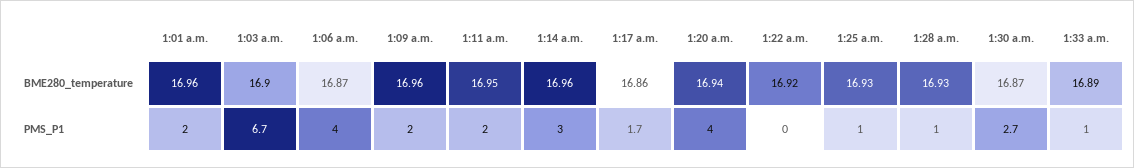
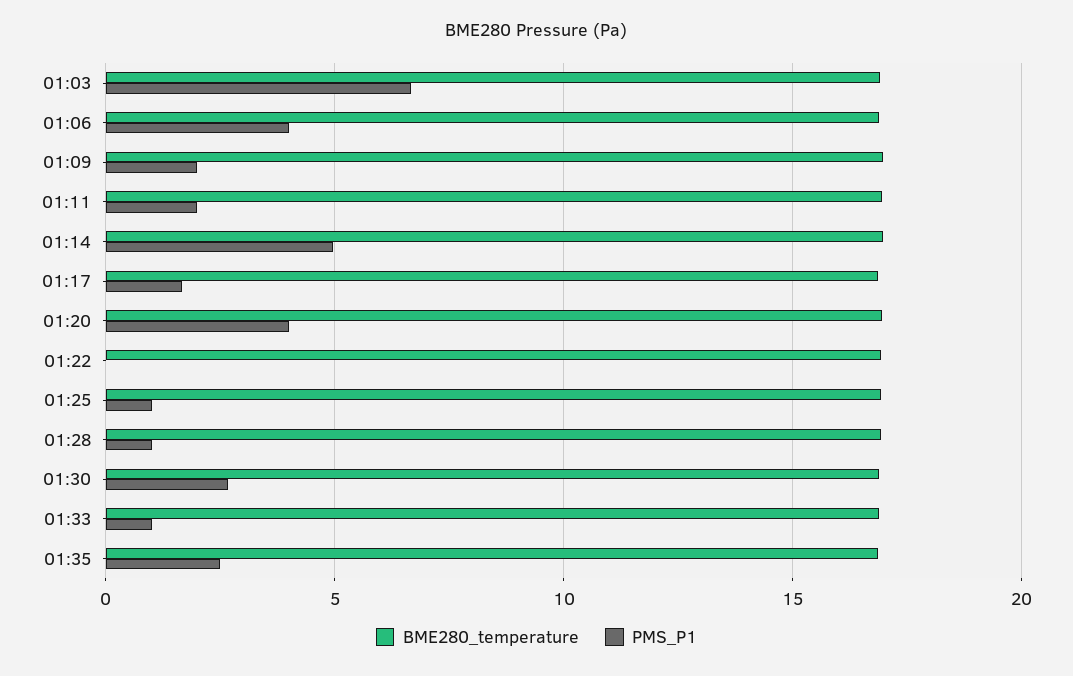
BME280_temperature, 1:01 a.m.: 16.96 -> none
PMS_P1, 1:01 a.m.: 2 -> none
PMS_P1, 1:14 a.m.: 3 -> 5
BME280_temperature, 01:35: none -> 17
PMS_P1, 01:35: none -> 2.5

